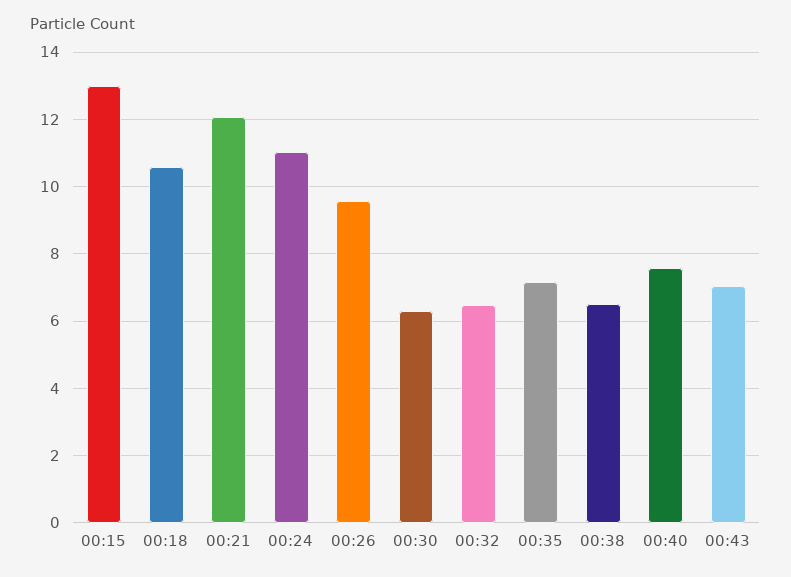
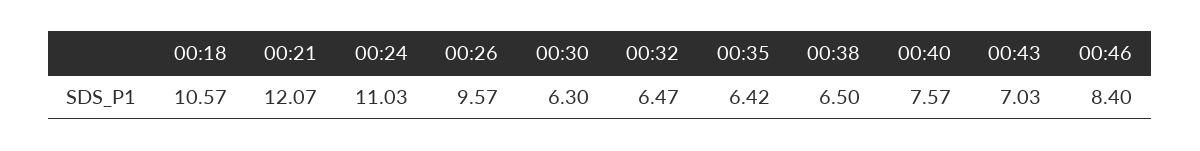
00:15: 13 -> none
00:35: 7.2 -> 6.42
00:46: none -> 8.4

